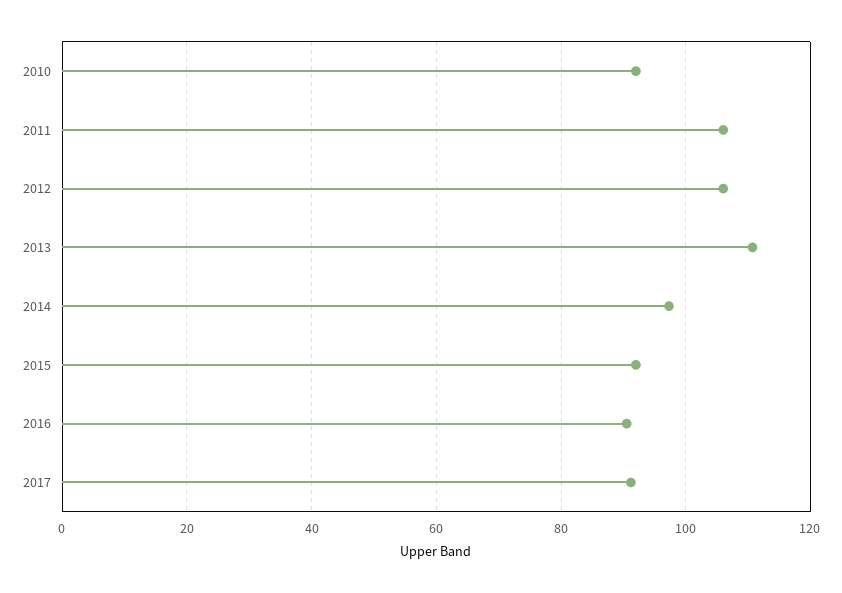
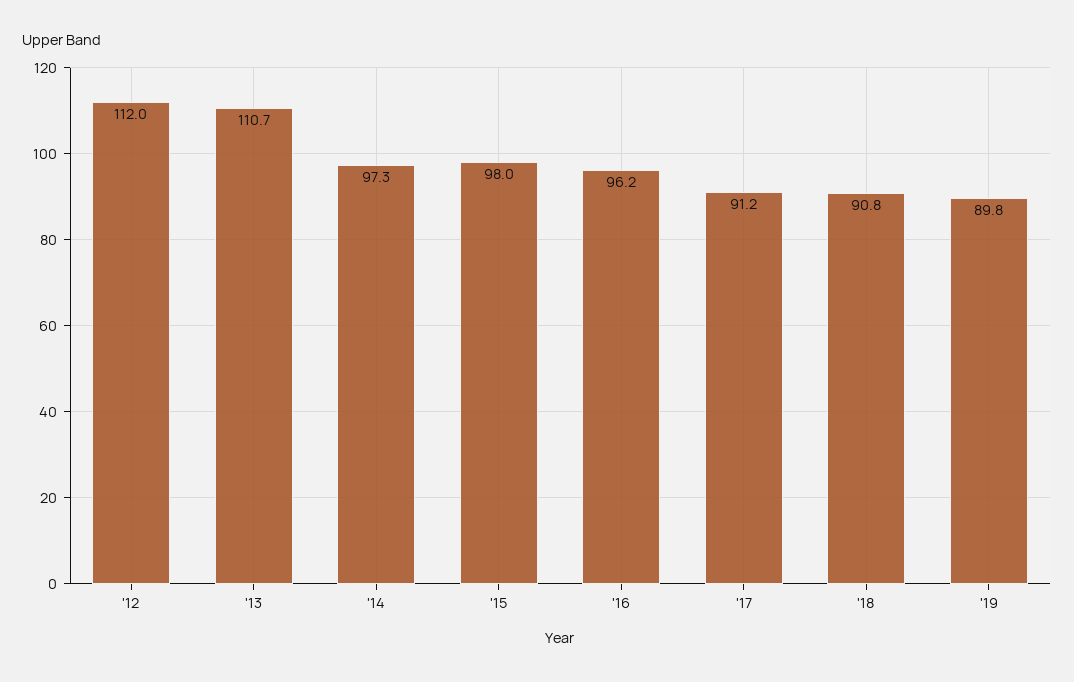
2010: 92 -> none
2011: 106 -> none
2012: 106 -> 112
2015: 92 -> 98
2016: 90 -> 96.2
'18: none -> 90.8
'19: none -> 89.8

